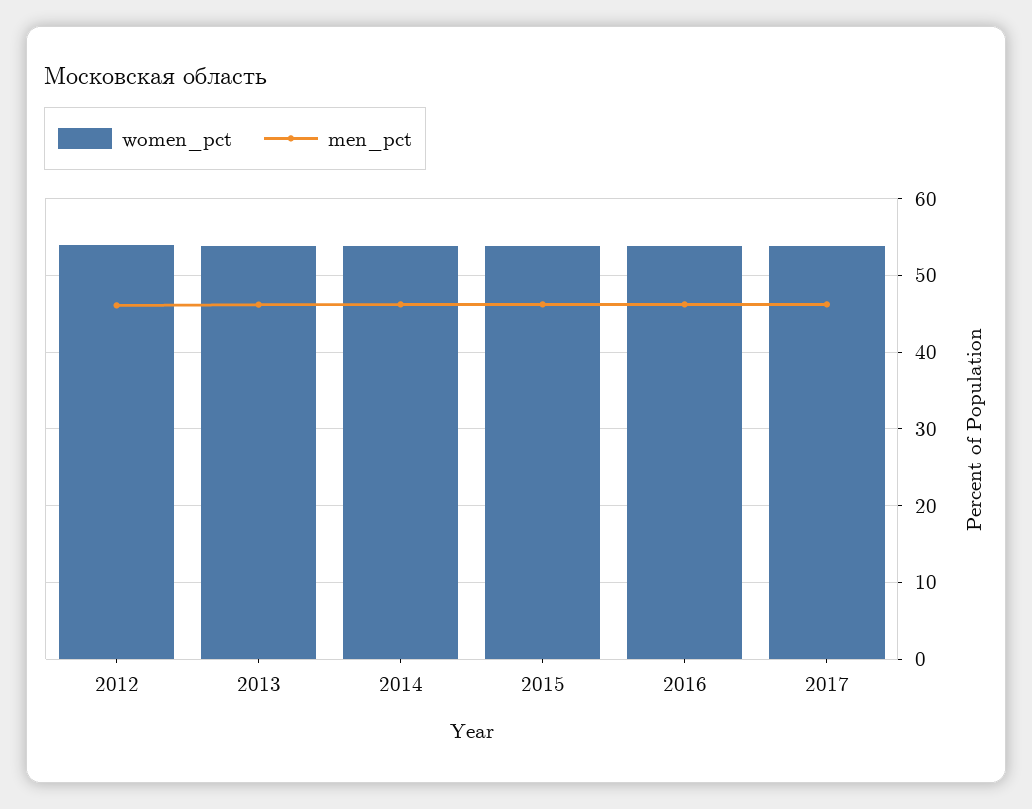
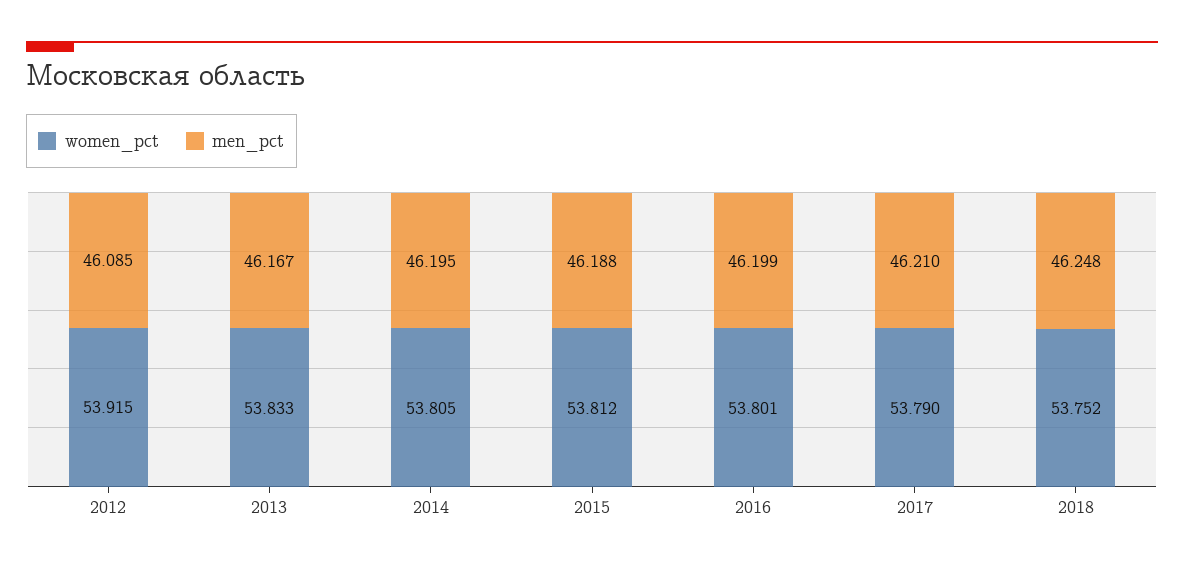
women_pct, 2018: none -> 53.752
men_pct, 2018: none -> 46.248

